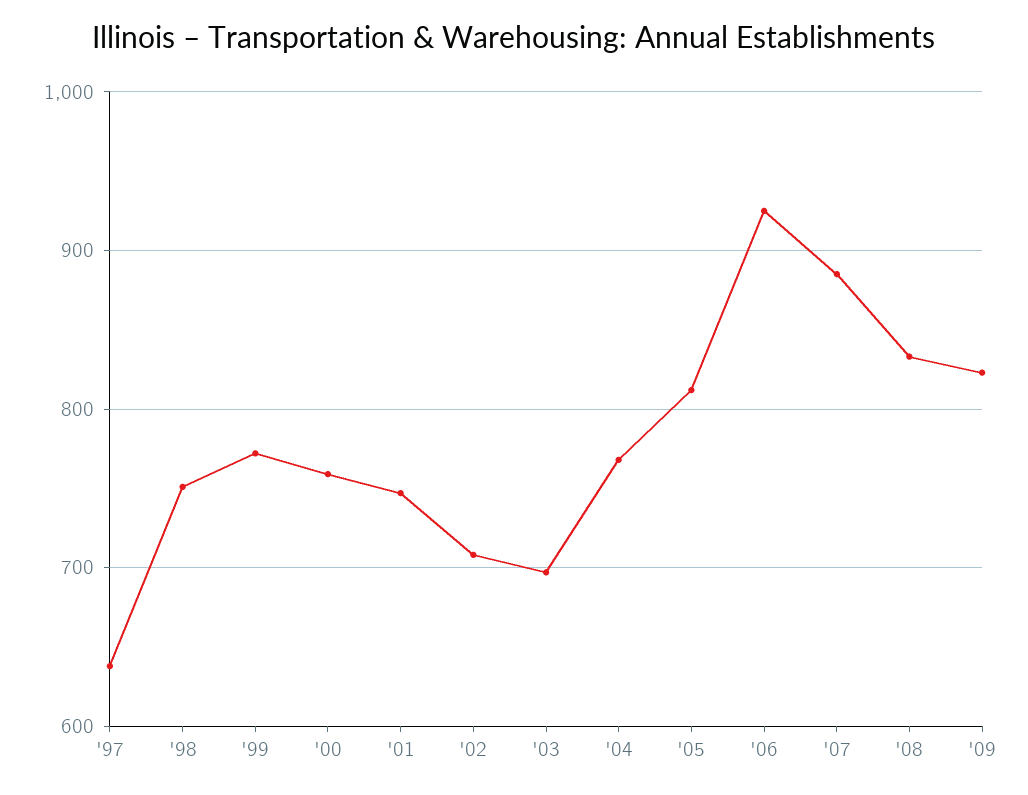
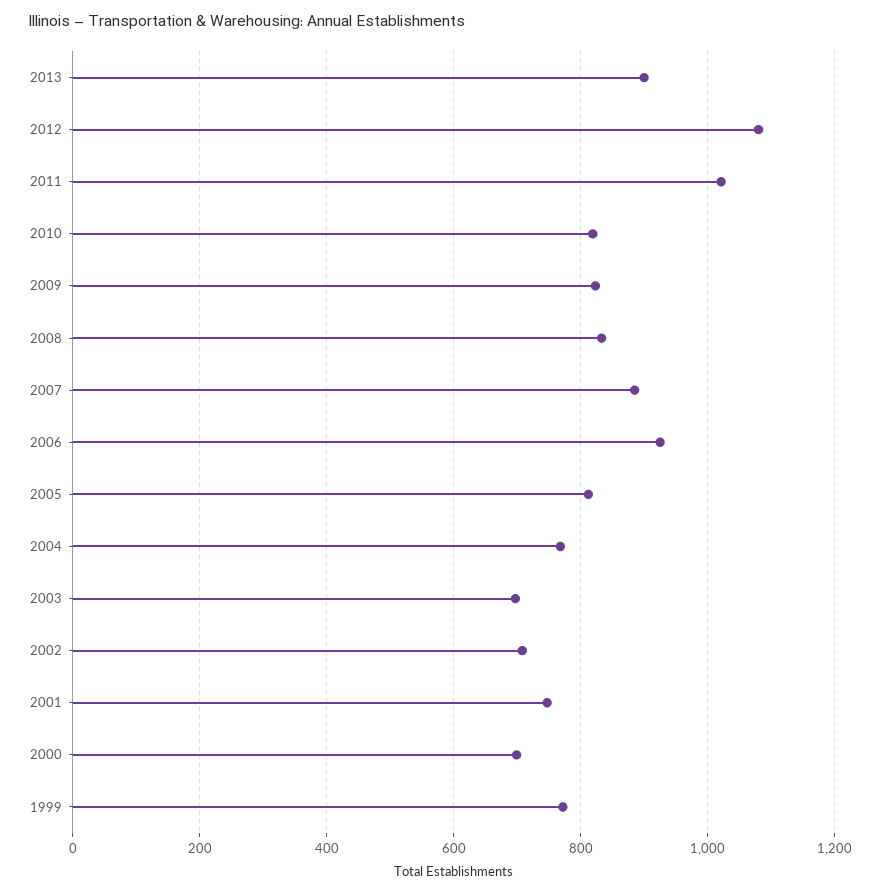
'97: 640 -> none
'98: 750 -> none
'00: 760 -> 700
2013: none -> 900
2012: none -> 1080
2011: none -> 1020
2010: none -> 820

